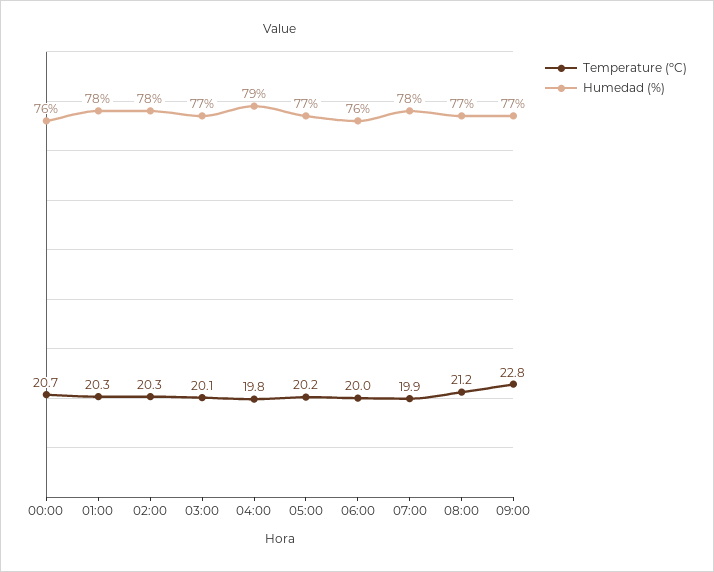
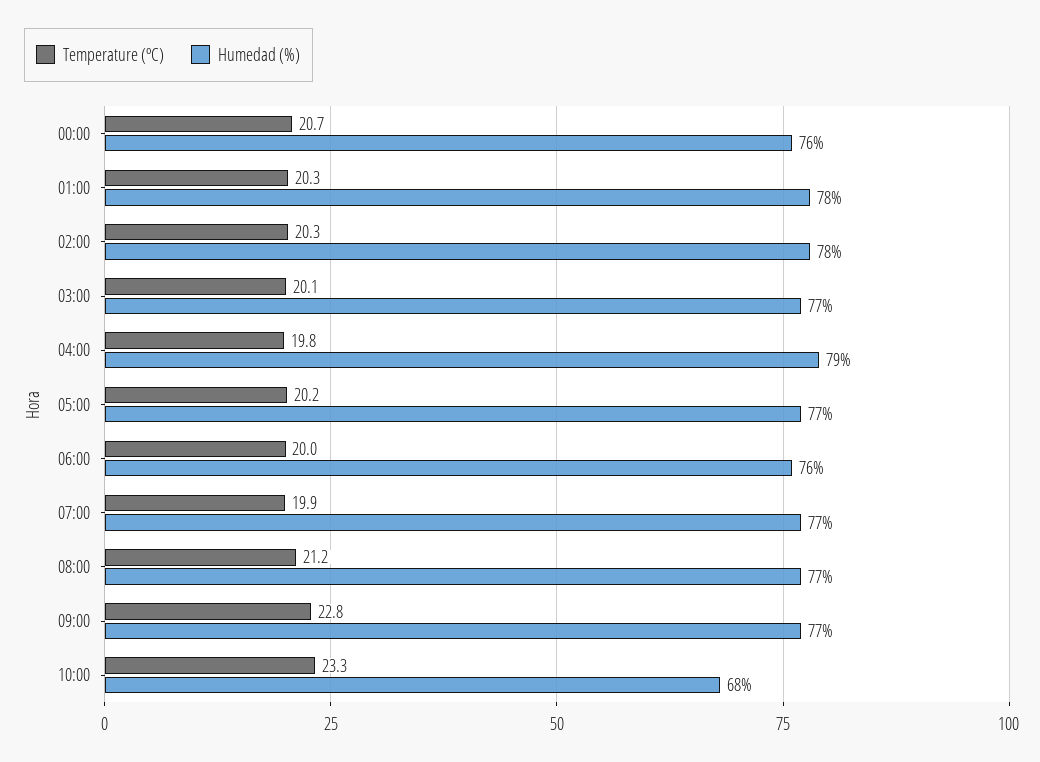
Humedad (%), 07:00: 78 -> 77
Temperature (ºC), 10:00: none -> 23.3
Humedad (%), 10:00: none -> 68

